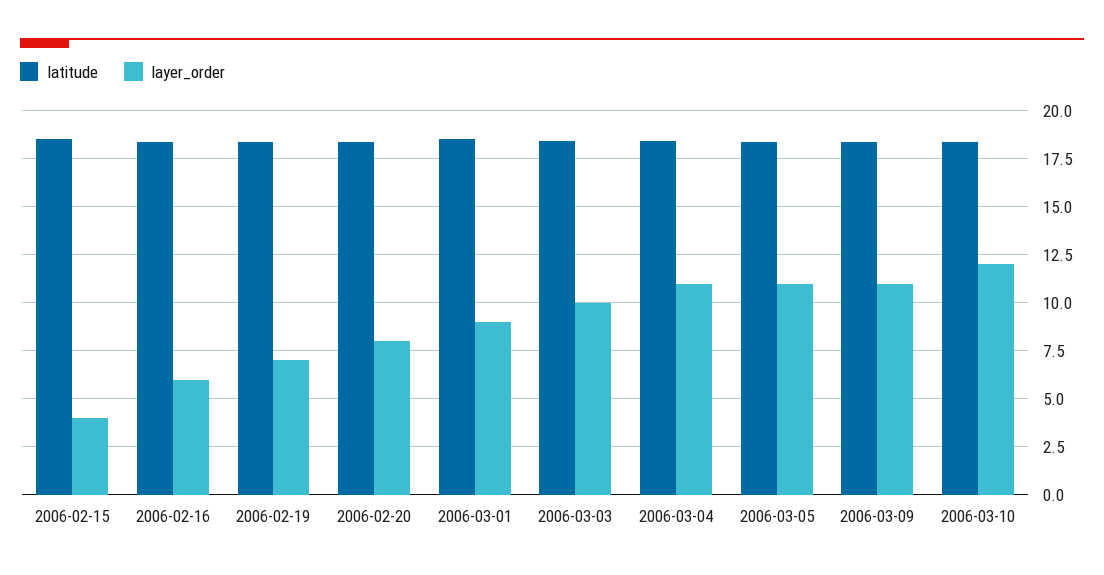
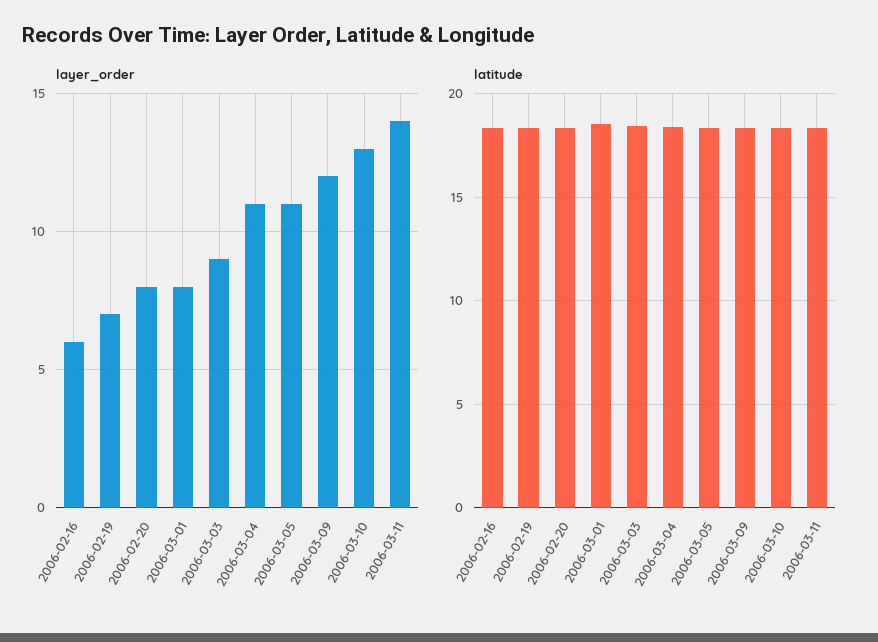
latitude, 2006-02-15: 18.5 -> none
layer_order, 2006-02-15: 4 -> none
layer_order, 2006-03-01: 9 -> 8
layer_order, 2006-03-03: 10 -> 9
layer_order, 2006-03-09: 11 -> 12
layer_order, 2006-03-10: 12 -> 13
layer_order, 2006-03-11: none -> 14
latitude, 2006-03-11: none -> 18.5

